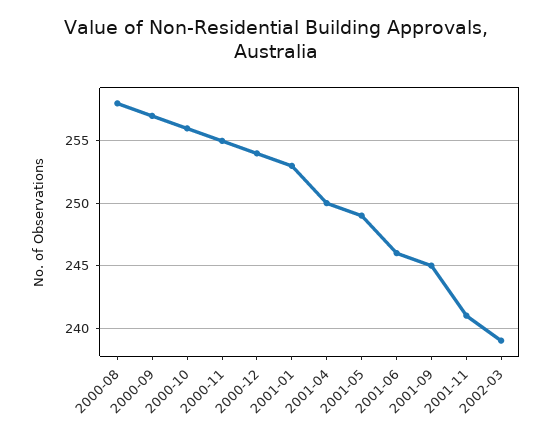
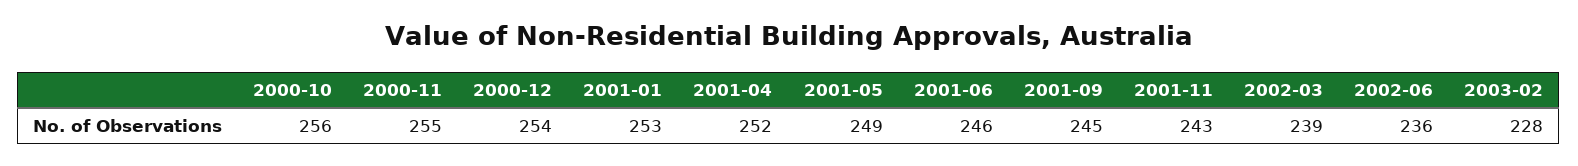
2000-08: 258 -> none
2000-09: 257 -> none
2001-04: 250 -> 252
2001-11: 241 -> 243
2002-06: none -> 236
2003-02: none -> 228

